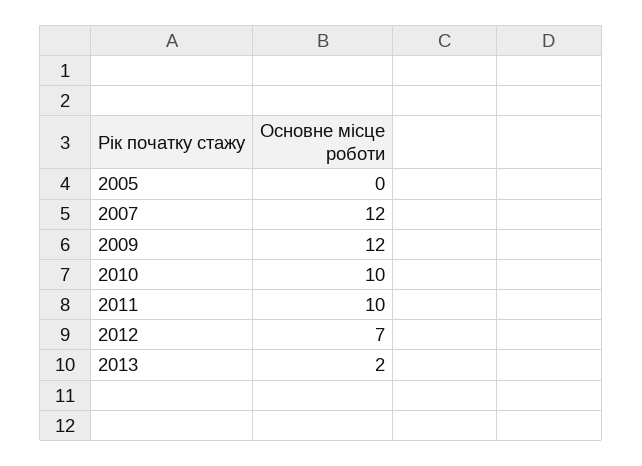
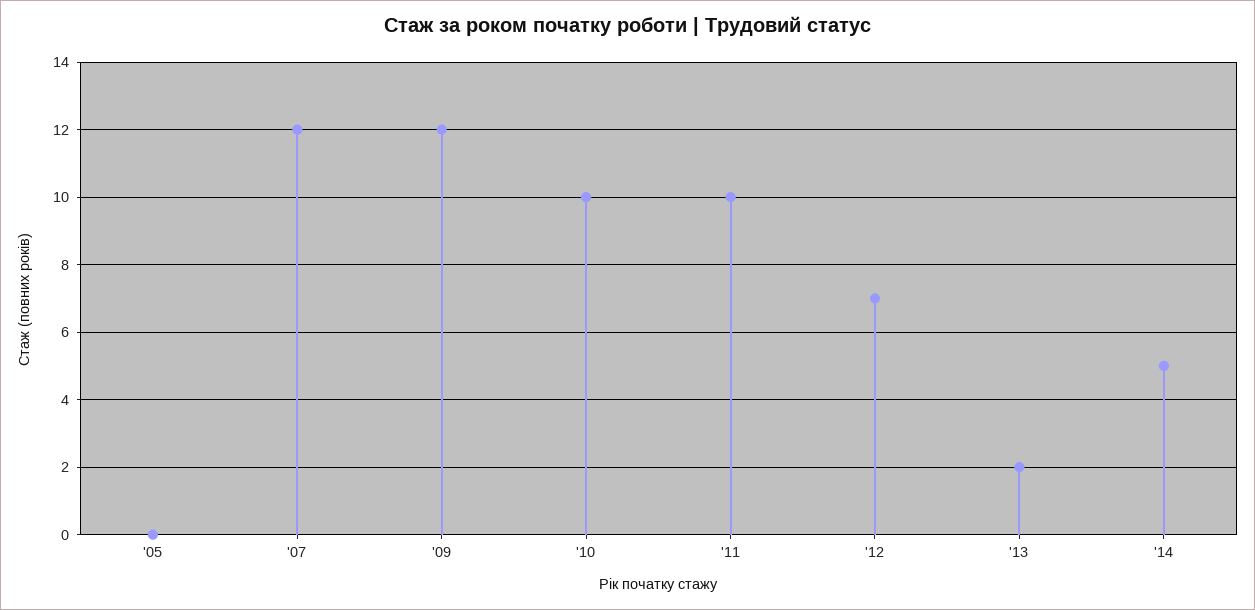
'14: none -> 5

